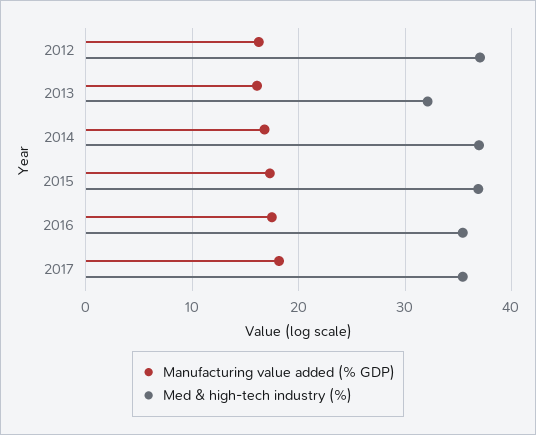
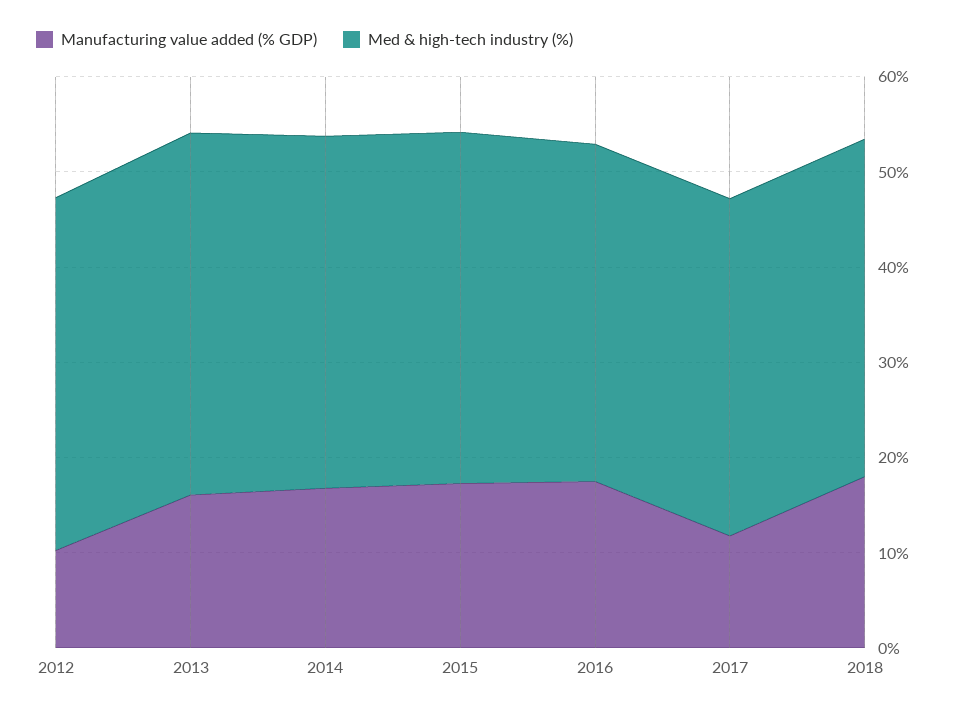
Manufacturing value added (% GDP), 2012: 16 -> 10
Med & high-tech industry (%), 2013: 32 -> 38
Manufacturing value added (% GDP), 2017: 18 -> 12
Manufacturing value added (% GDP), 2018: none -> 18
Med & high-tech industry (%), 2018: none -> 36

